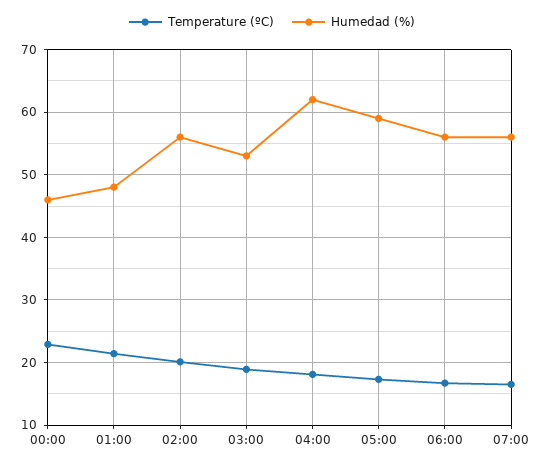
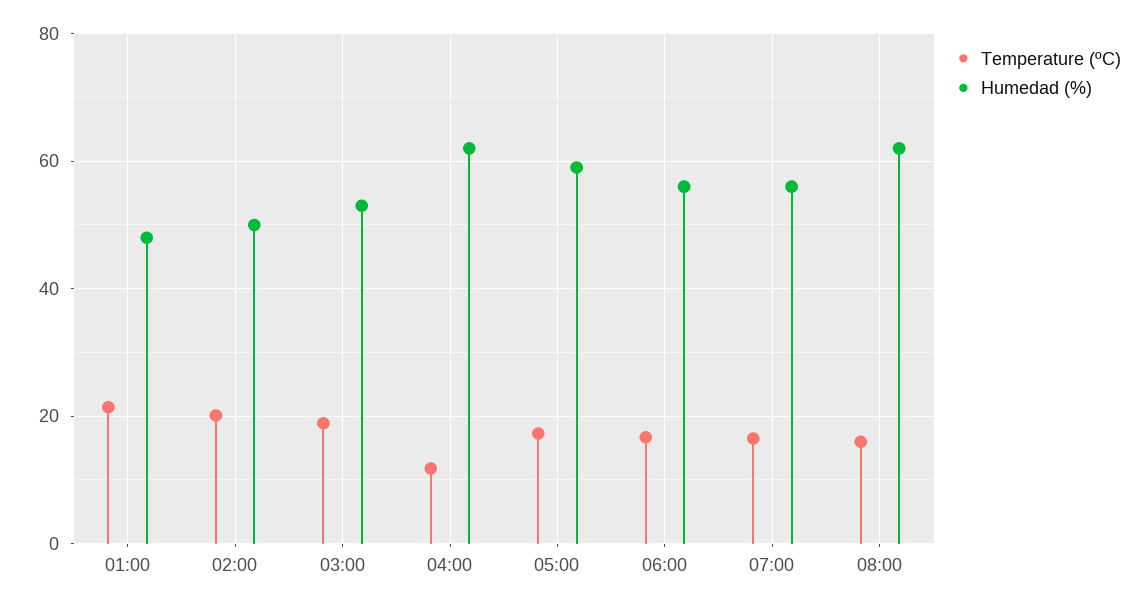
Temperature (ºC), 00:00: 23 -> none
Humedad (%), 00:00: 46 -> none
Humedad (%), 02:00: 56 -> 50
Temperature (ºC), 04:00: 18 -> 12
Temperature (ºC), 08:00: none -> 16
Humedad (%), 08:00: none -> 62

